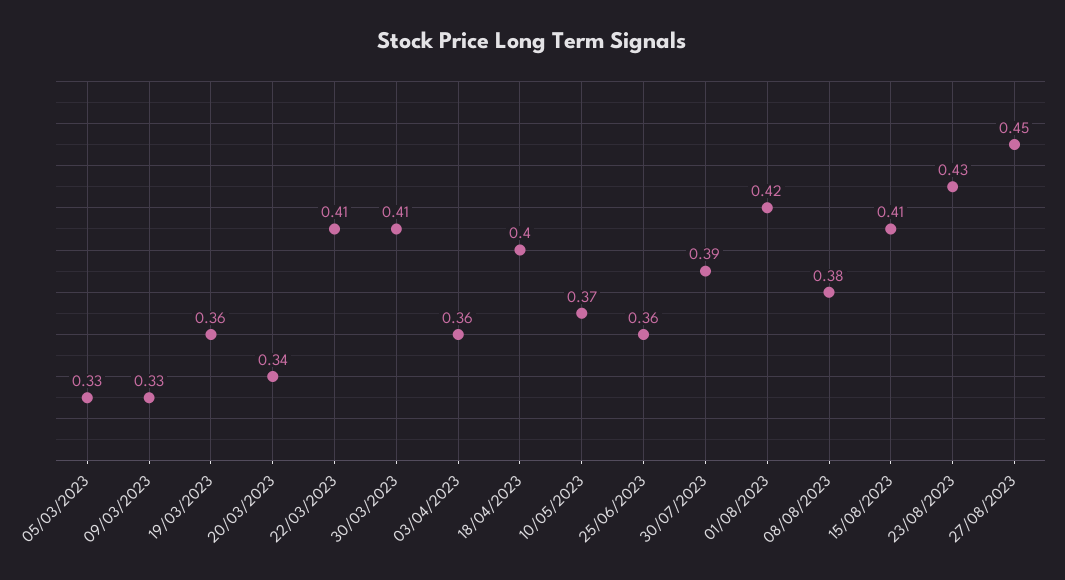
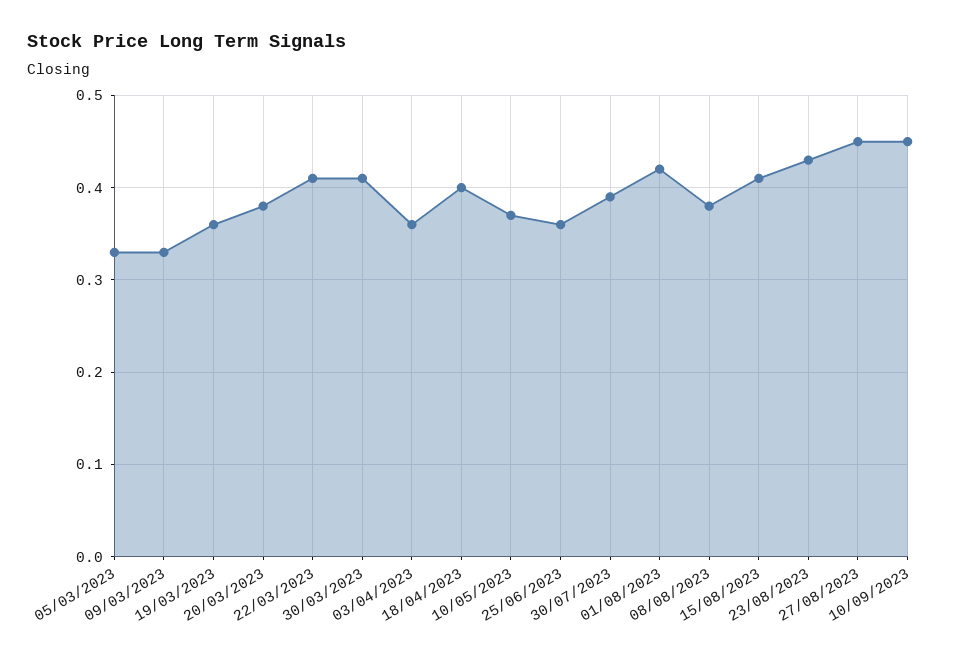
20/03/2023: 0.34 -> 0.38
10/09/2023: none -> 0.45

